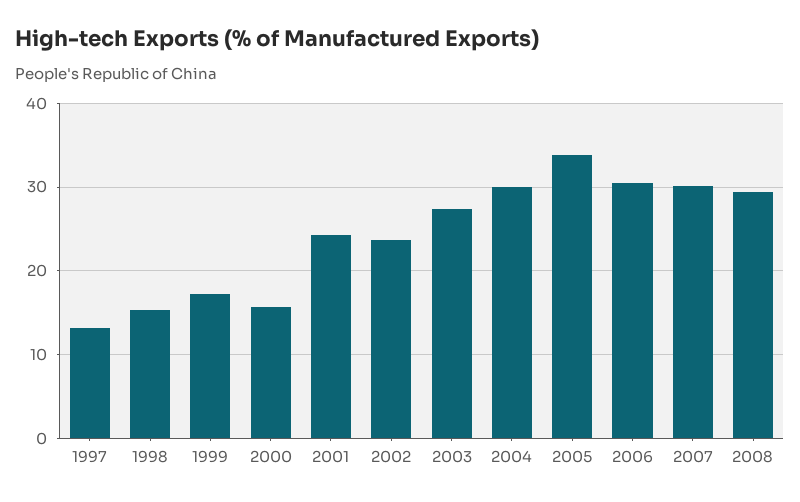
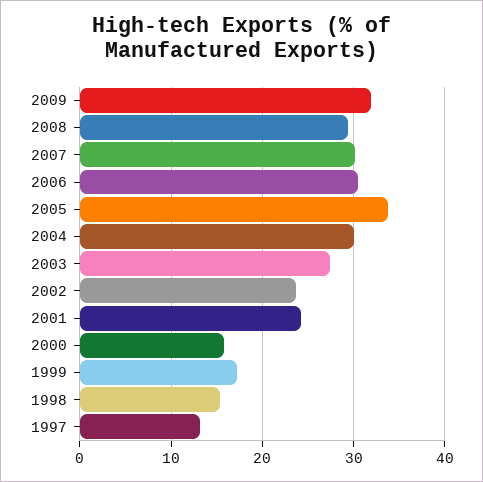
2009: none -> 32

